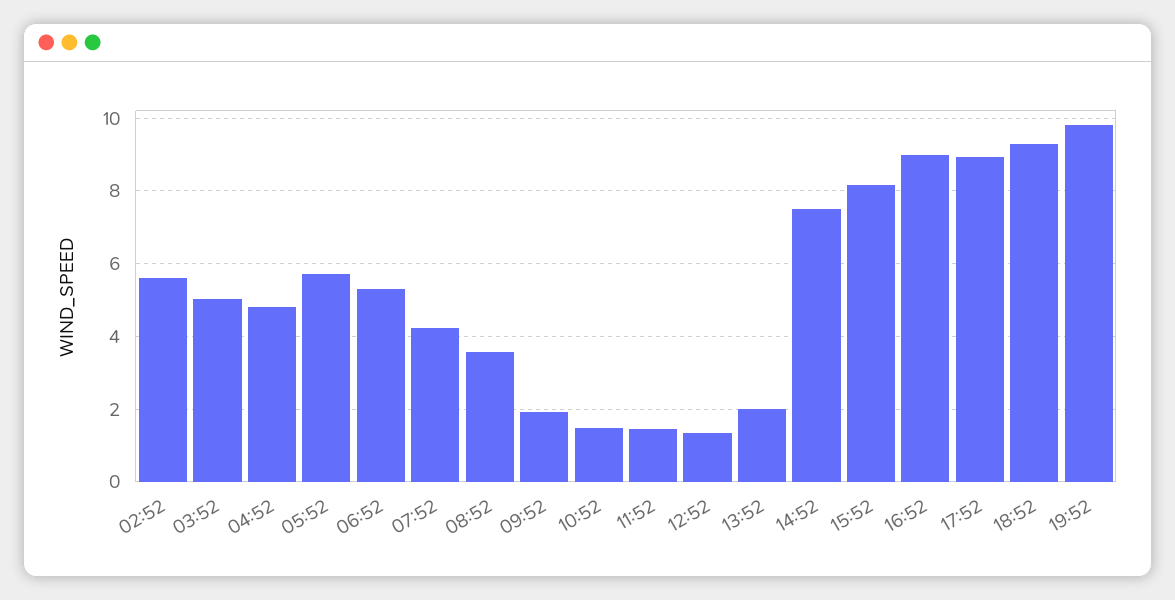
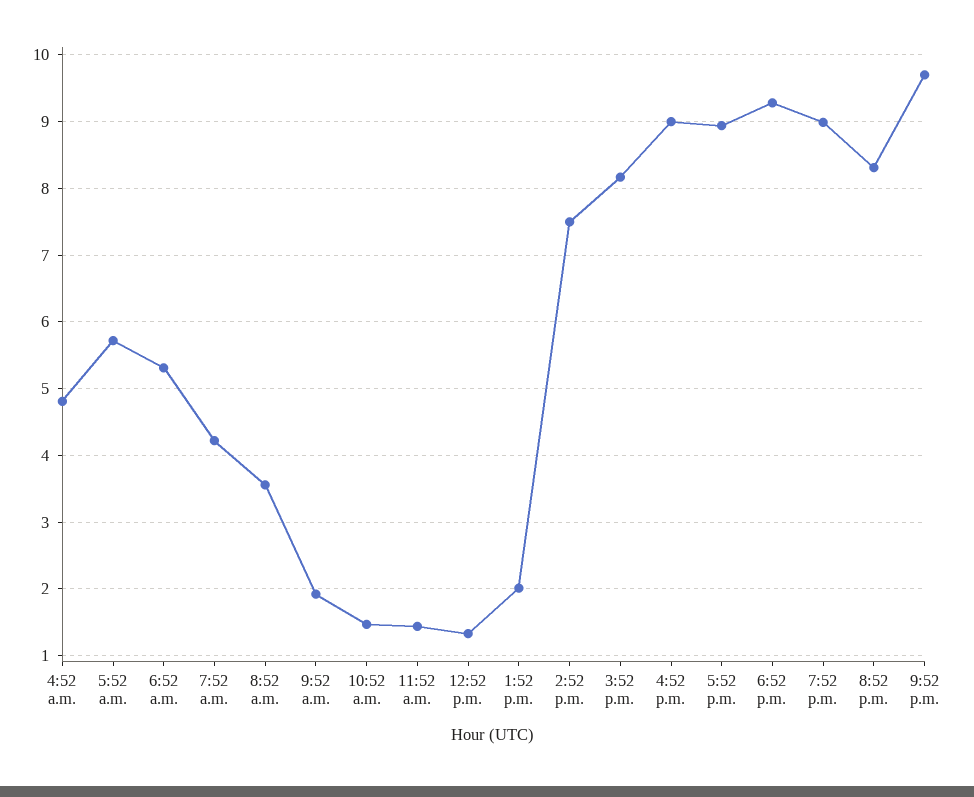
02:52: 5.6 -> none
03:52: 5 -> none
19:52: 9.8 -> 9
8:52 p.m.: none -> 8.3
9:52 p.m.: none -> 9.7

